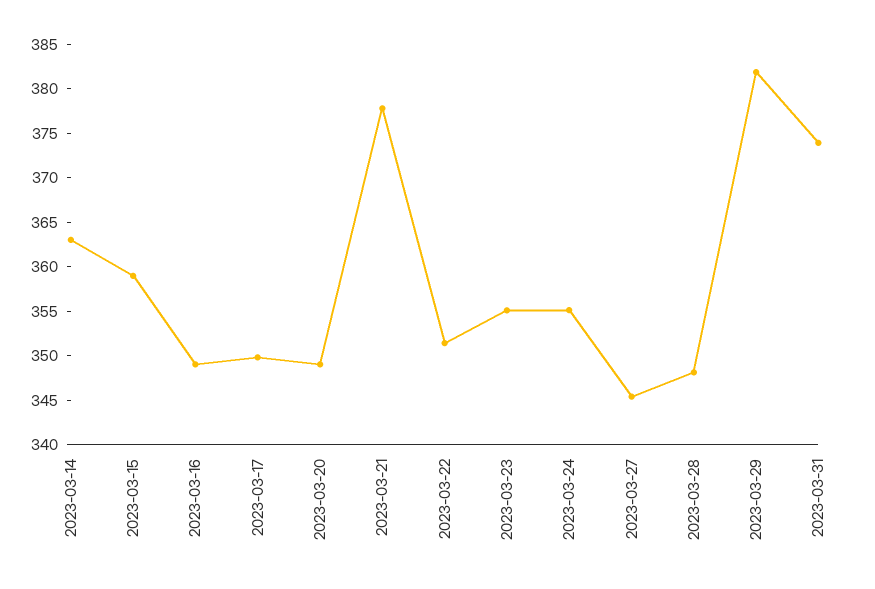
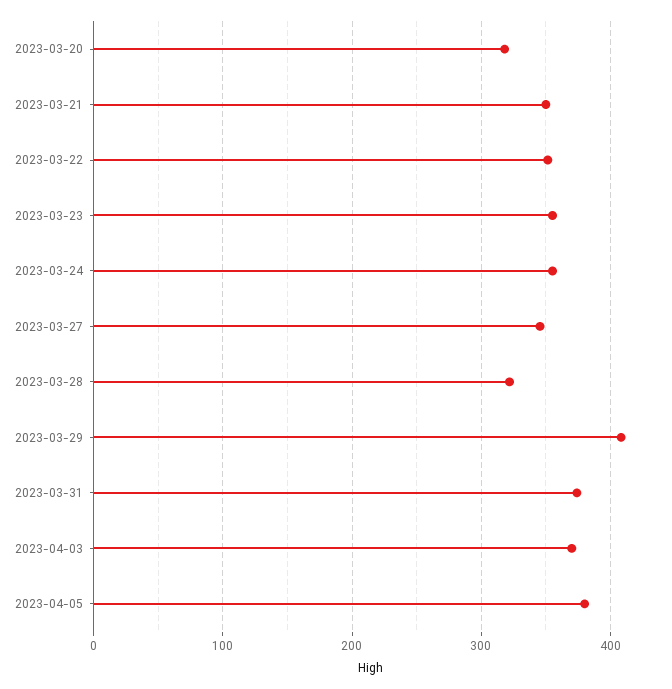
2023-03-14: 363 -> none
2023-03-15: 359 -> none
2023-03-16: 349 -> none
2023-03-17: 350 -> none
2023-03-20: 349 -> 320
2023-03-21: 378 -> 350
2023-03-28: 348 -> 320
2023-03-29: 382 -> 410
2023-04-03: none -> 370
2023-04-05: none -> 380

